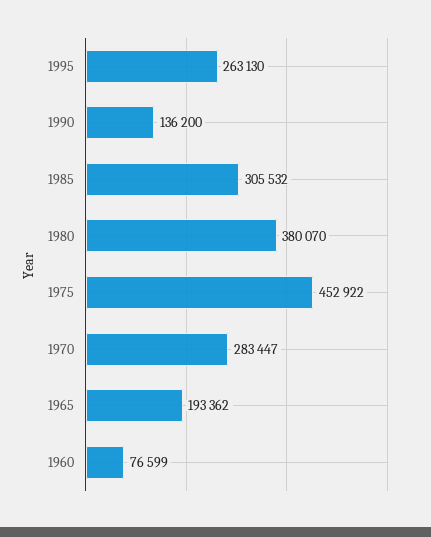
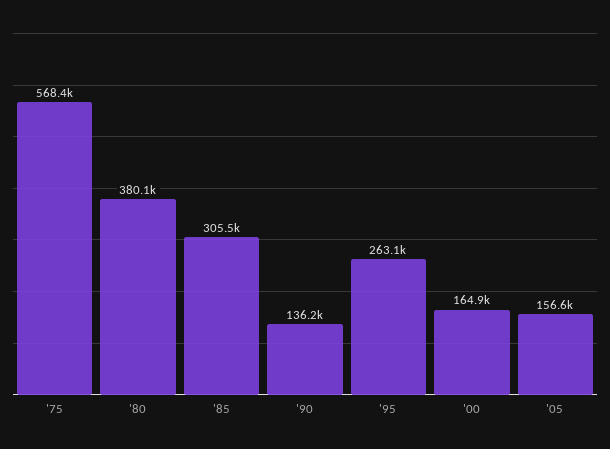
1975: 452922 -> 568400
1970: 283447 -> none
1965: 193362 -> none
1960: 76599 -> none
'00: none -> 164900
'05: none -> 156600

